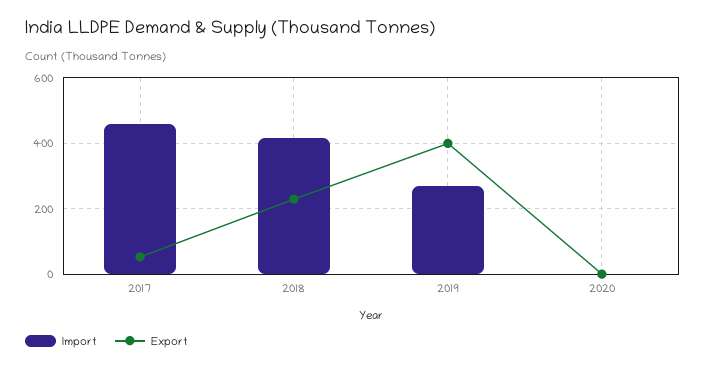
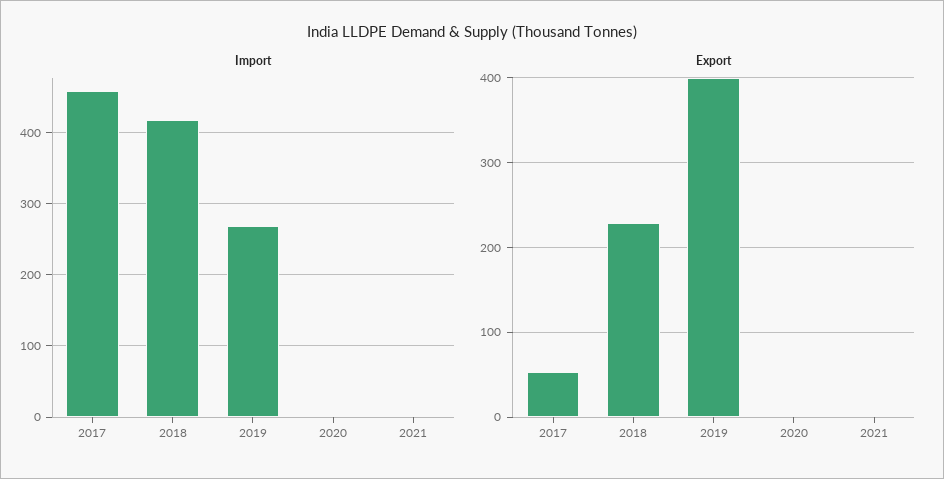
Import, 2021: none -> 0
Export, 2021: none -> 0

